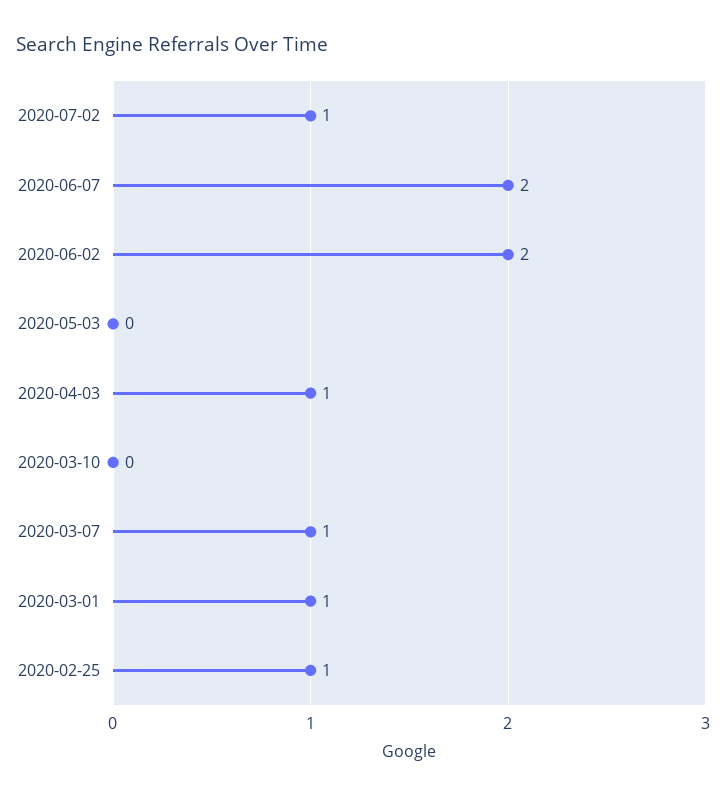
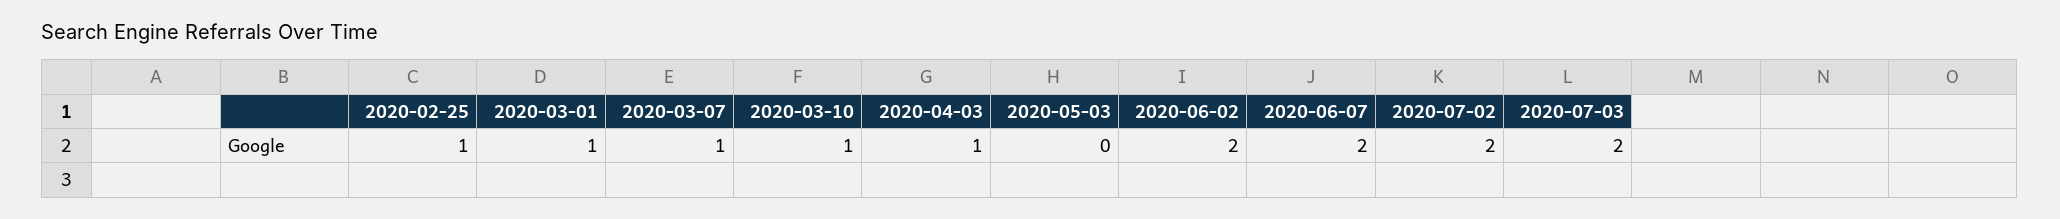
2020-07-02: 1 -> 2
2020-03-10: 0 -> 1
2020-07-03: none -> 2

